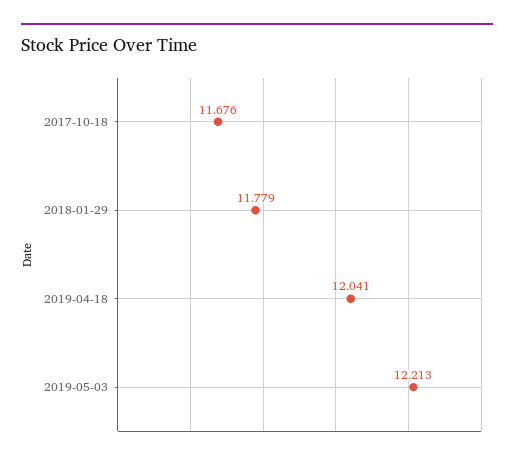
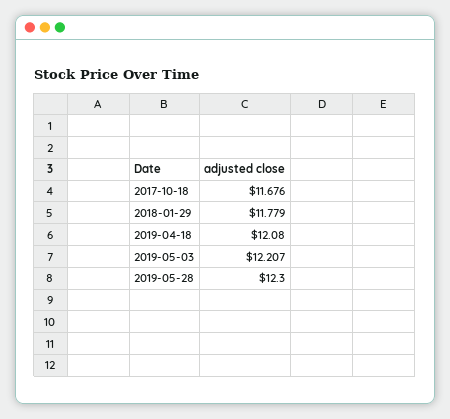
2019-04-18: 12.041 -> 12.08
2019-05-03: 12.213 -> 12.207
2019-05-28: none -> 12.3

